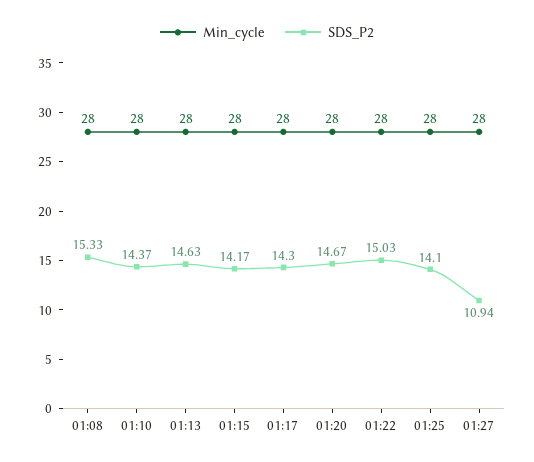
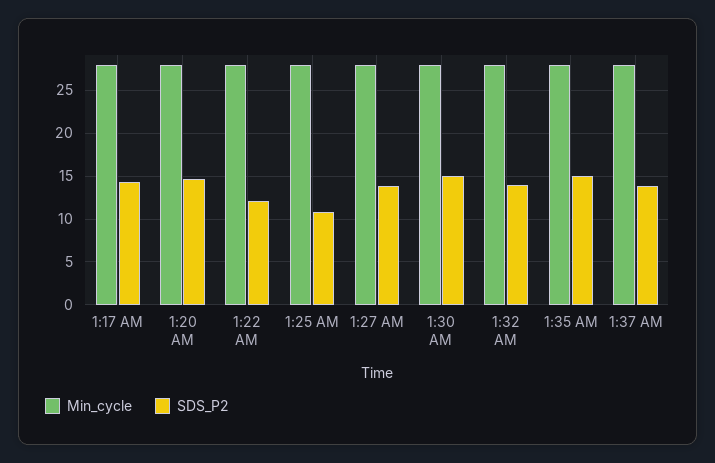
Min_cycle, 01:08: 28 -> none
SDS_P2, 01:08: 15.33 -> none
Min_cycle, 01:10: 28 -> none
SDS_P2, 01:10: 14.37 -> none
Min_cycle, 01:13: 28 -> none
SDS_P2, 01:13: 14.63 -> none
Min_cycle, 01:15: 28 -> none
SDS_P2, 01:15: 14.17 -> none
SDS_P2, 01:22: 15.03 -> 12
SDS_P2, 01:25: 14.1 -> 11
SDS_P2, 01:27: 10.94 -> 14
Min_cycle, 1:30 AM: none -> 28
SDS_P2, 1:30 AM: none -> 15
Min_cycle, 1:32 AM: none -> 28
SDS_P2, 1:32 AM: none -> 14
Min_cycle, 1:35 AM: none -> 28
SDS_P2, 1:35 AM: none -> 15
Min_cycle, 1:37 AM: none -> 28
SDS_P2, 1:37 AM: none -> 14

